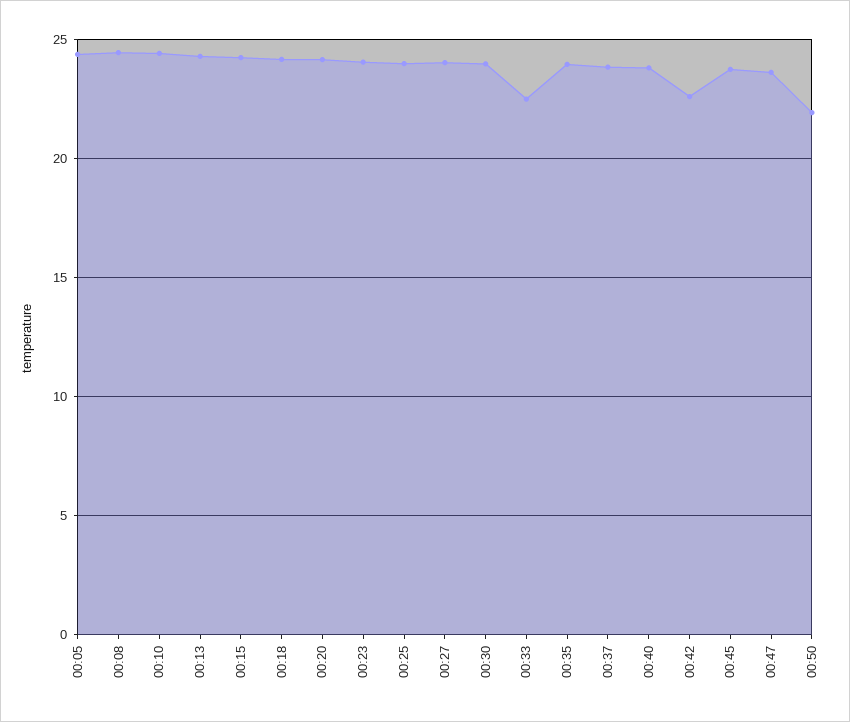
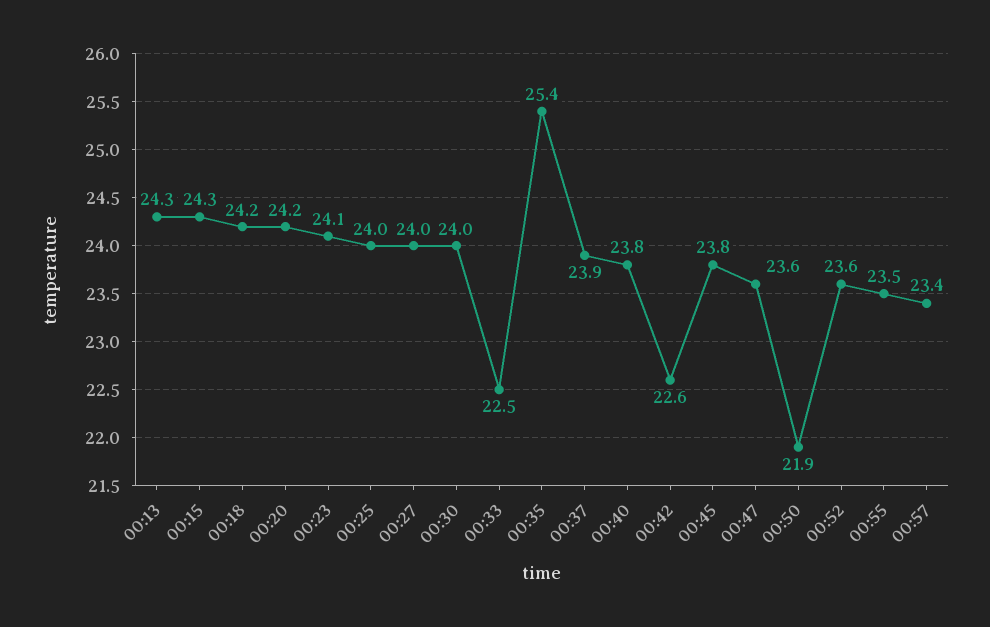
00:05: 24.5 -> none
00:08: 24.5 -> none
00:10: 24.5 -> none
00:35: 24 -> 25.4
00:52: none -> 23.6
00:55: none -> 23.5
00:57: none -> 23.4

